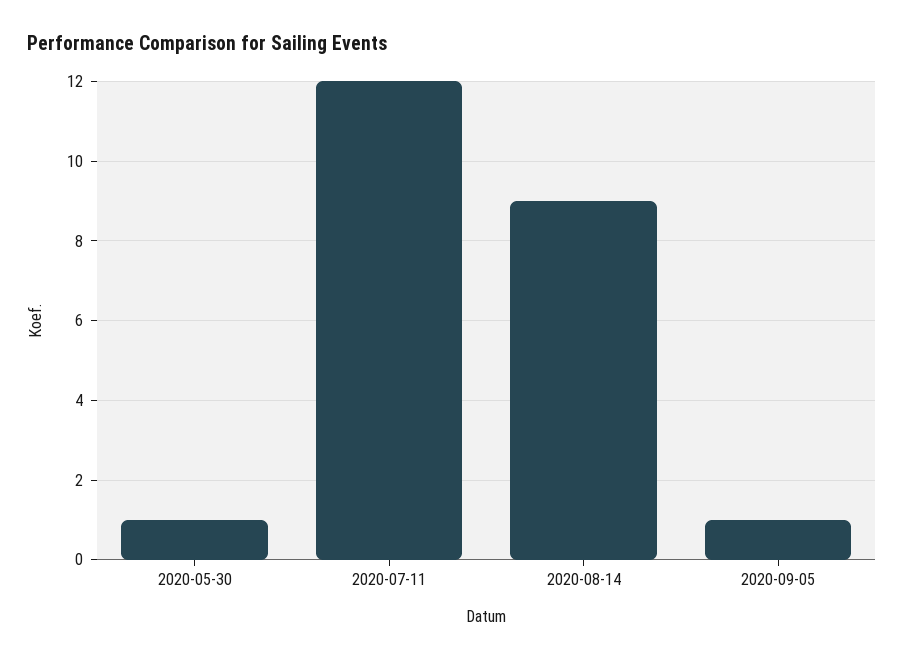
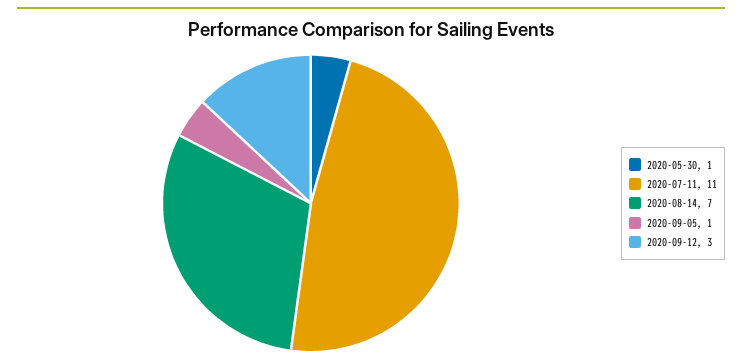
2020-07-11: 12 -> 11
2020-08-14: 9 -> 7
2020-09-12: none -> 3

